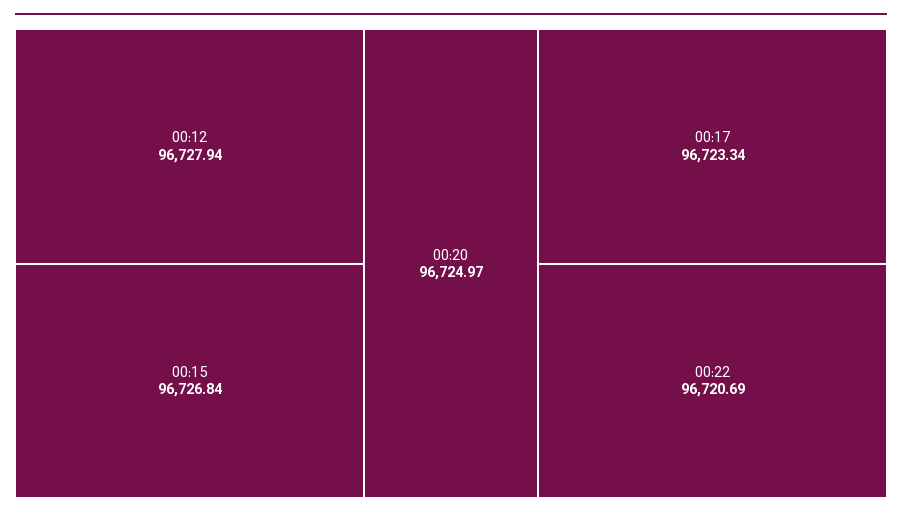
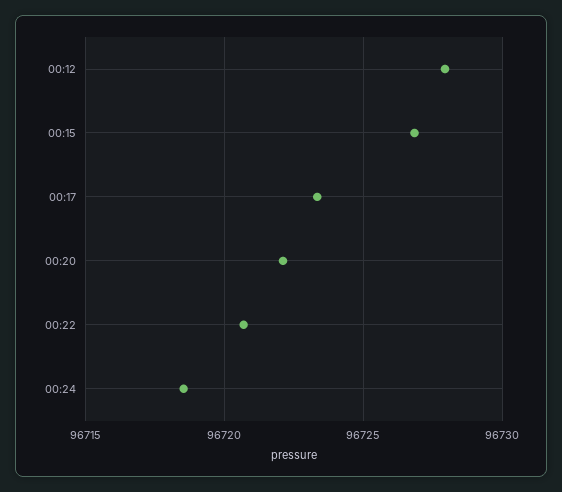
00:20: 96724.97 -> 96722
00:24: none -> 96718.5

